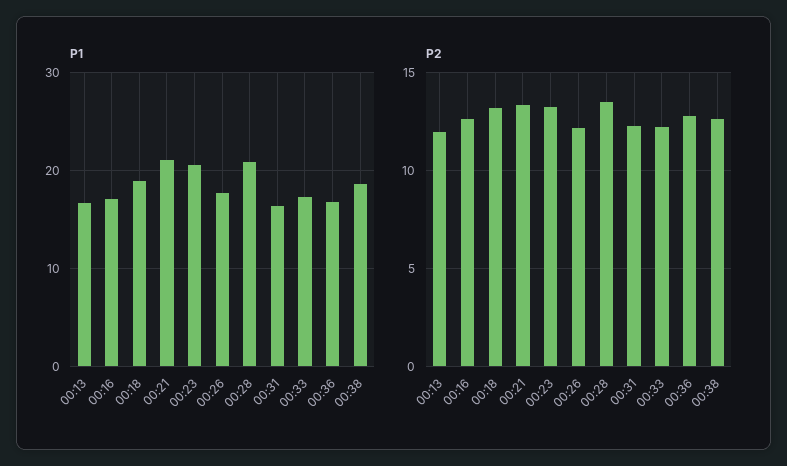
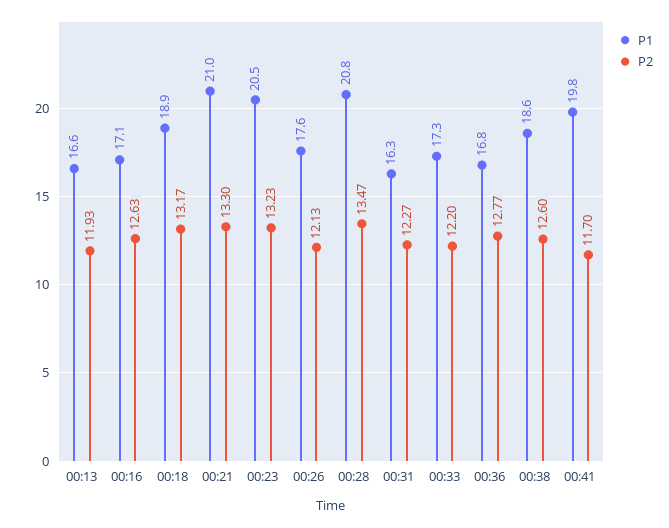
P1, 00:41: none -> 19.8
P2, 00:41: none -> 11.7

